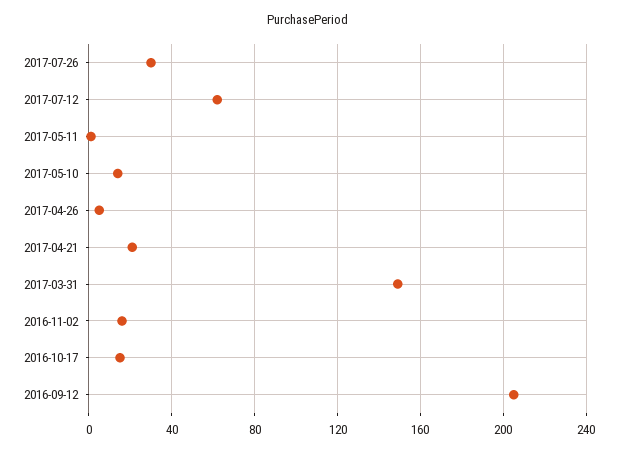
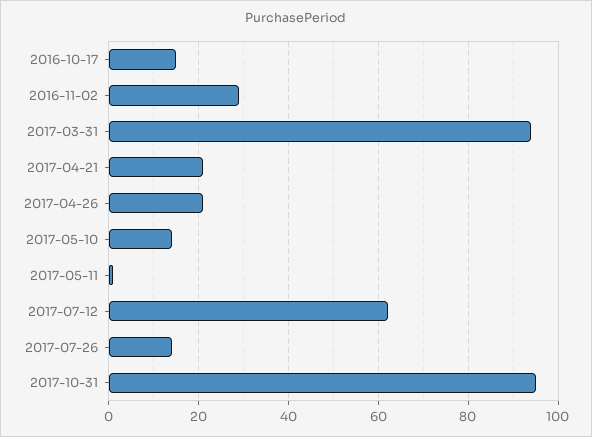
2017-07-26: 30 -> 15
2017-04-26: 5 -> 20
2017-03-31: 150 -> 95
2016-11-02: 15 -> 30
2016-09-12: 205 -> none
2017-10-31: none -> 95

